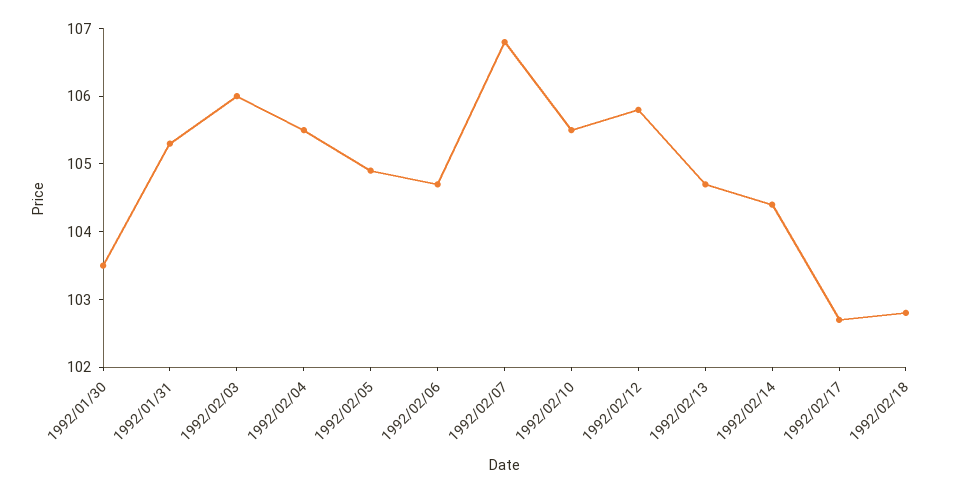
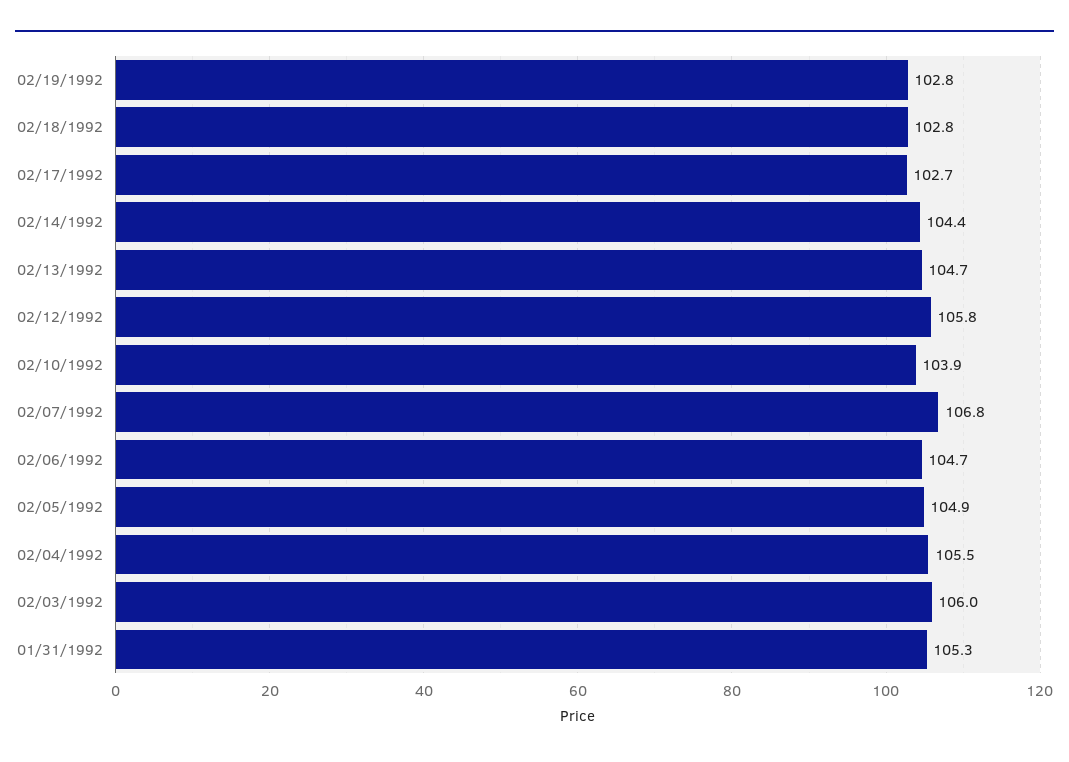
1992/01/30: 103.5 -> none
1992/02/10: 105.5 -> 103.9
02/19/1992: none -> 102.8

